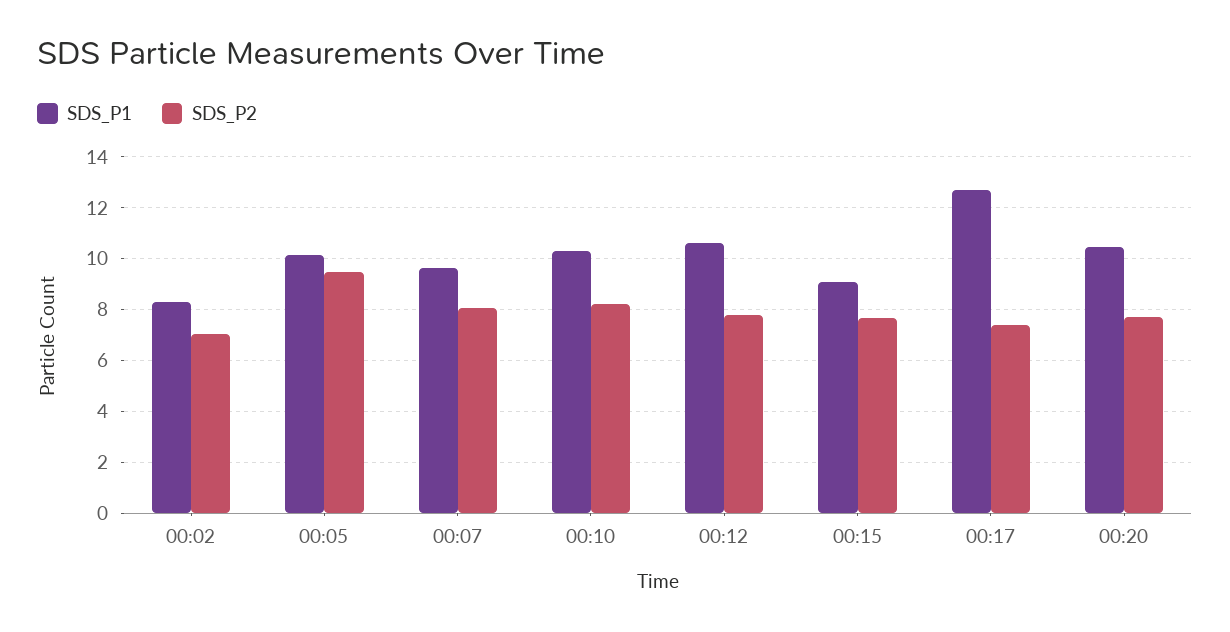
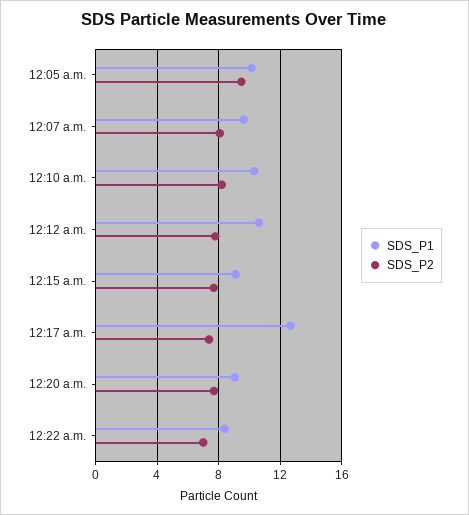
SDS_P1, 00:02: 8.25 -> none
SDS_P2, 00:02: 7 -> none
SDS_P1, 00:20: 10.5 -> 9
SDS_P1, 12:22 a.m.: none -> 8.5
SDS_P2, 12:22 a.m.: none -> 7

